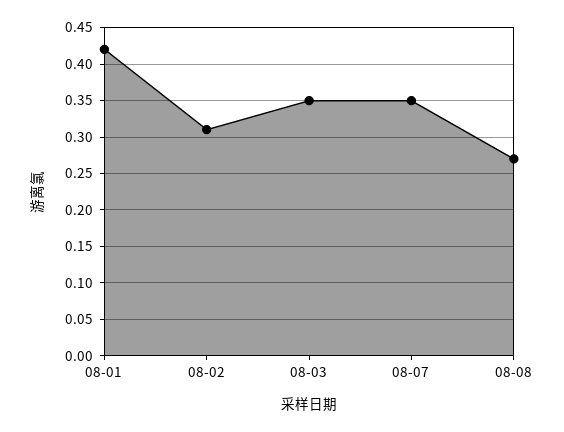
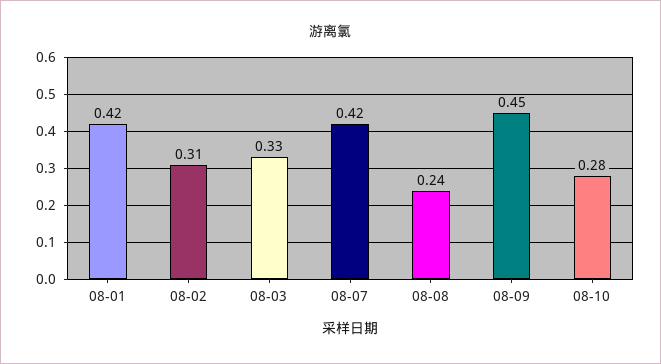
08-03: 0.35 -> 0.33
08-07: 0.35 -> 0.42
08-08: 0.27 -> 0.24
08-09: none -> 0.45
08-10: none -> 0.28

